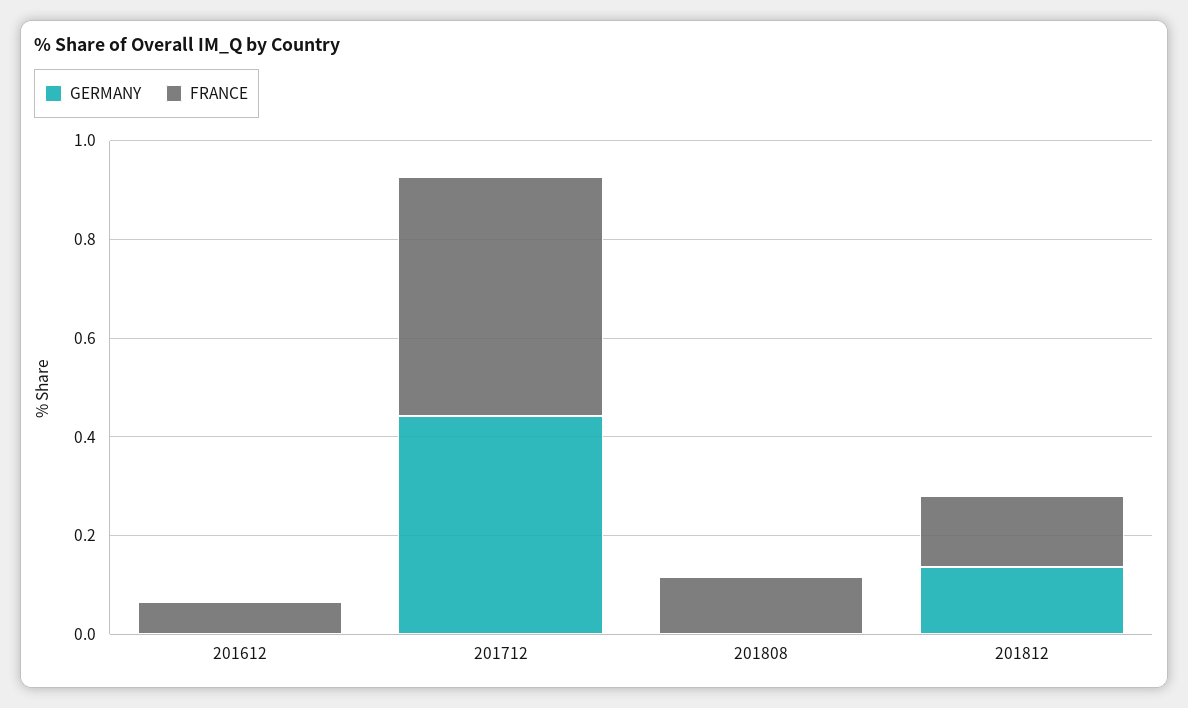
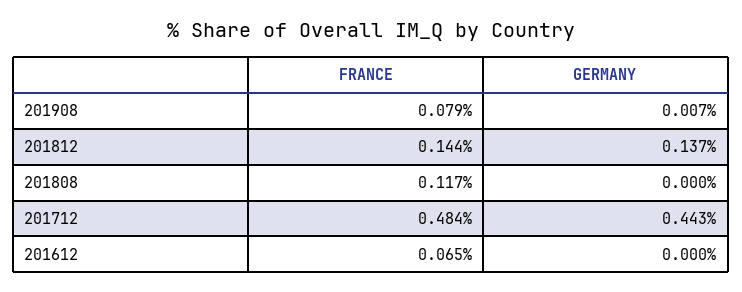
FRANCE, 201908: none -> 0.079
GERMANY, 201908: none -> 0.007

